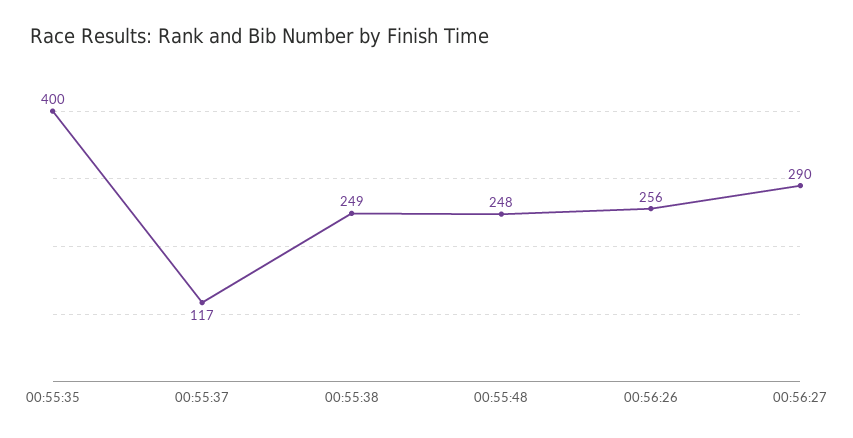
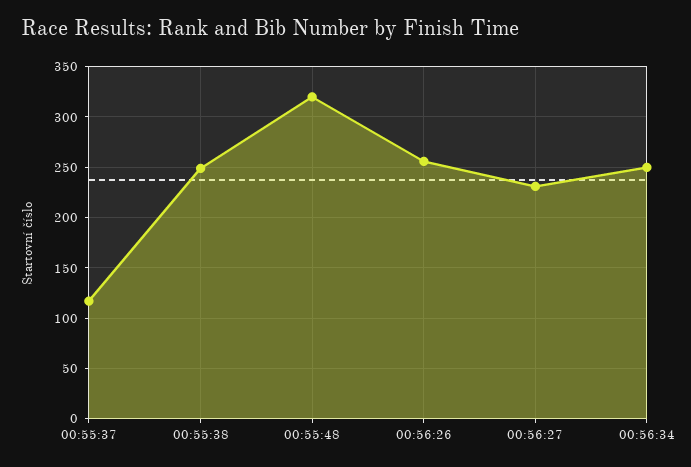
00:55:35: 400 -> none
00:55:48: 248 -> 320
00:56:27: 290 -> 230
00:56:34: none -> 250

